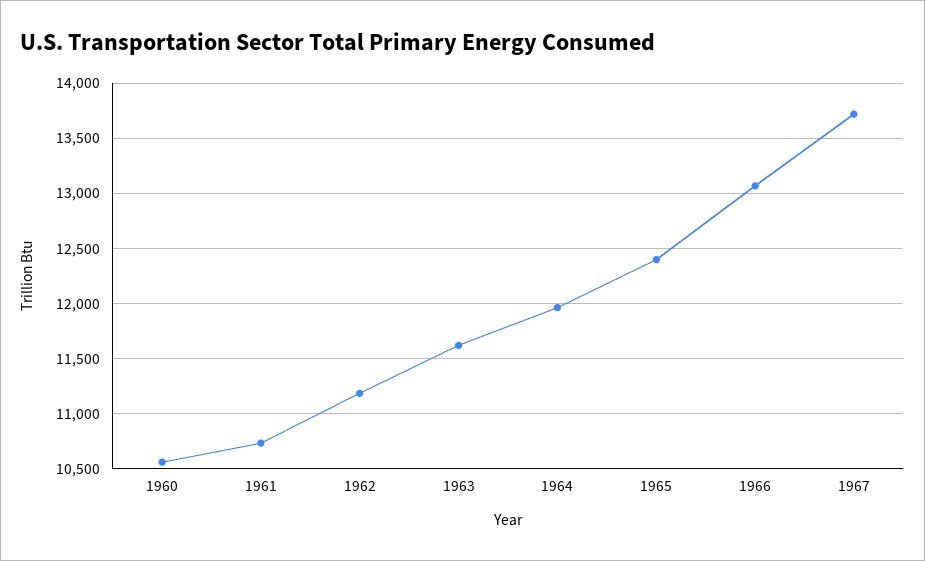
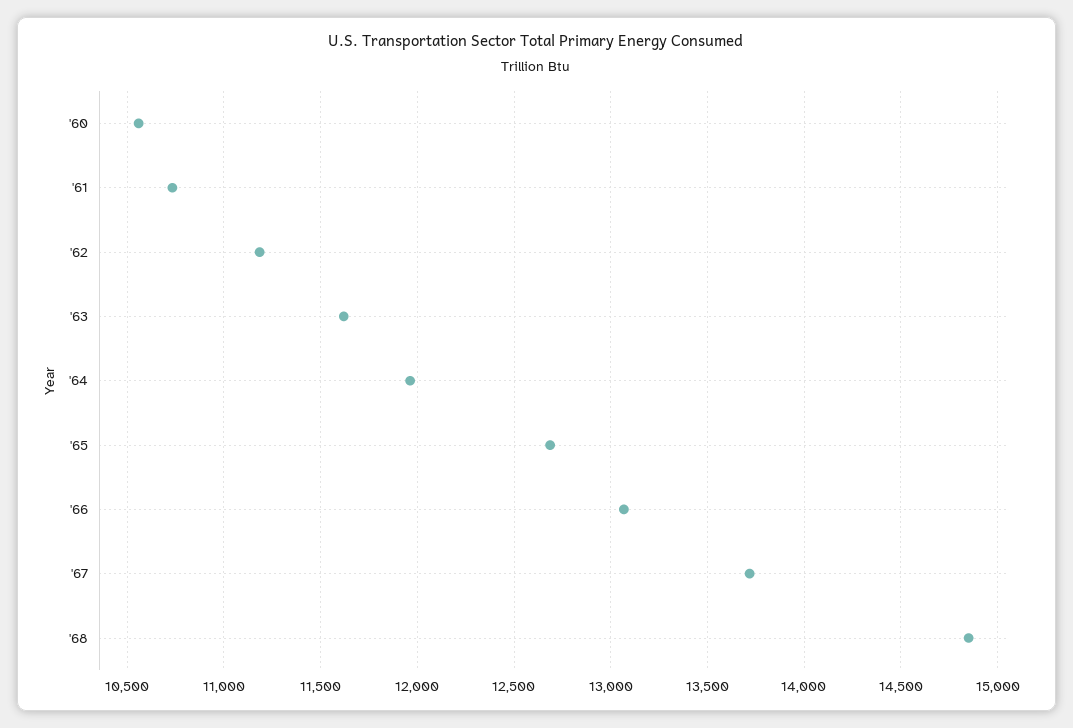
1965: 12400 -> 12700
'68: none -> 14850

